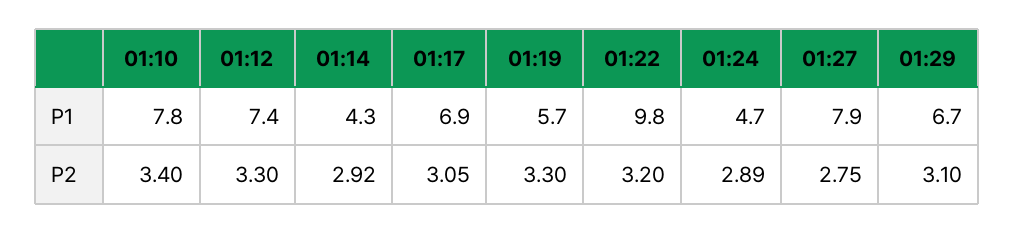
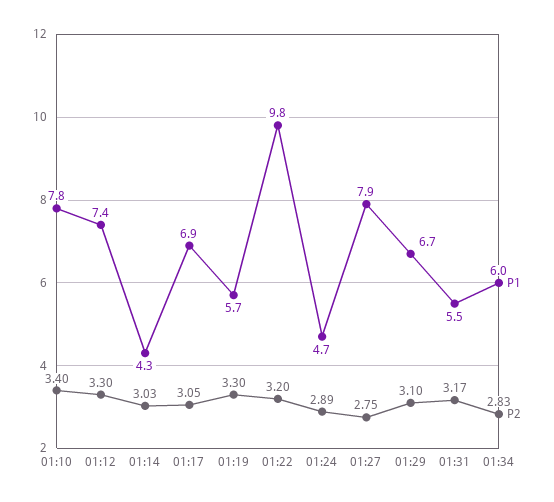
P2, 01:14: 2.92 -> 3.03
P1, 01:31: none -> 5.5
P2, 01:31: none -> 3.17
P1, 01:34: none -> 6
P2, 01:34: none -> 2.83

